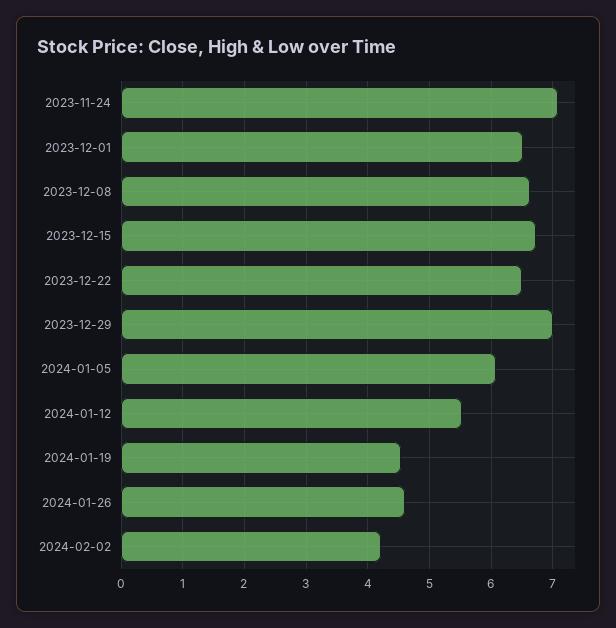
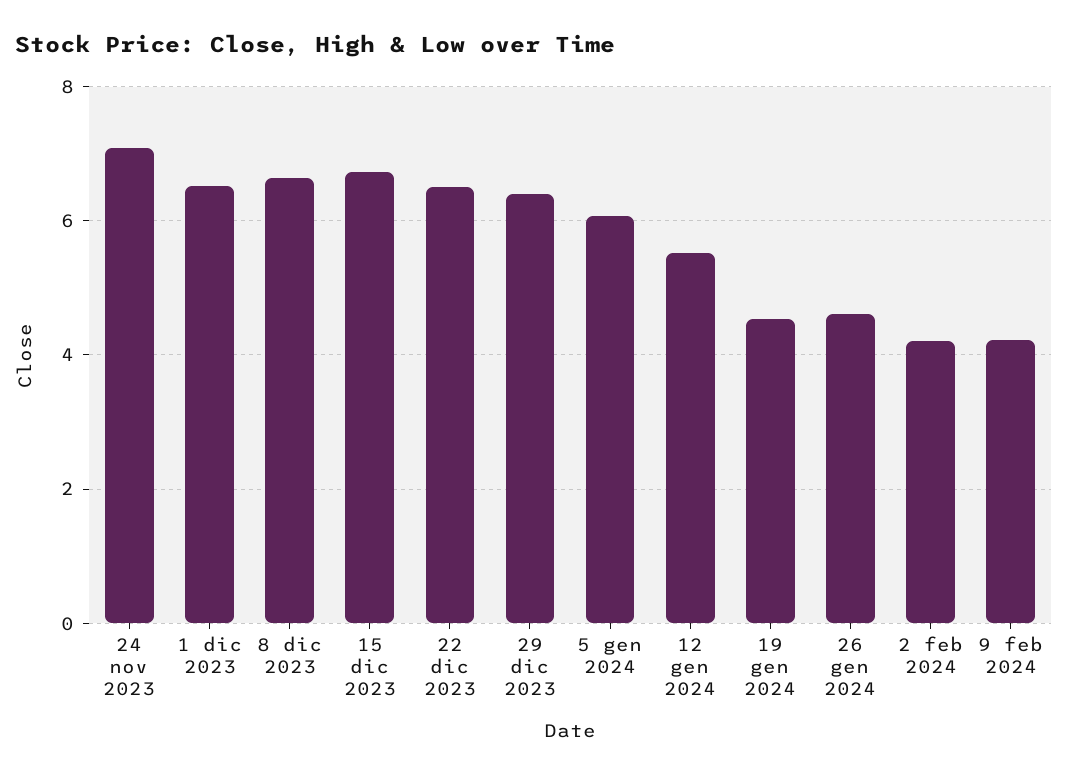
2023-12-29: 7 -> 6.4
9 feb 2024: none -> 4.2

